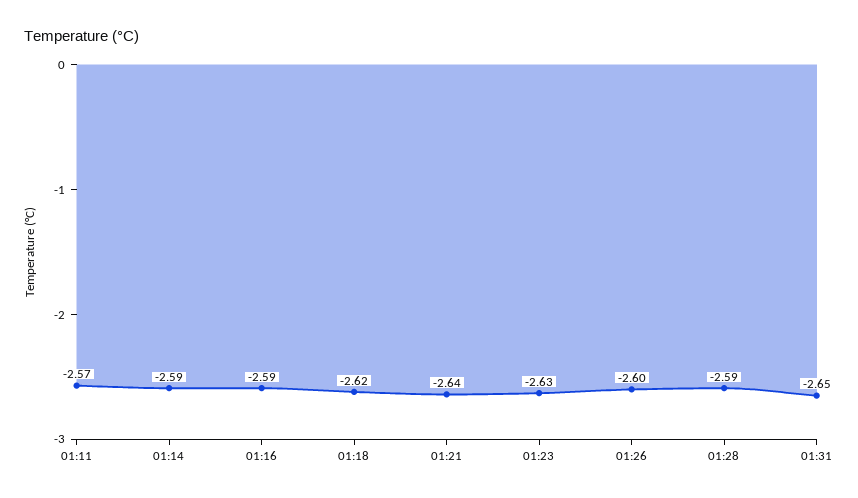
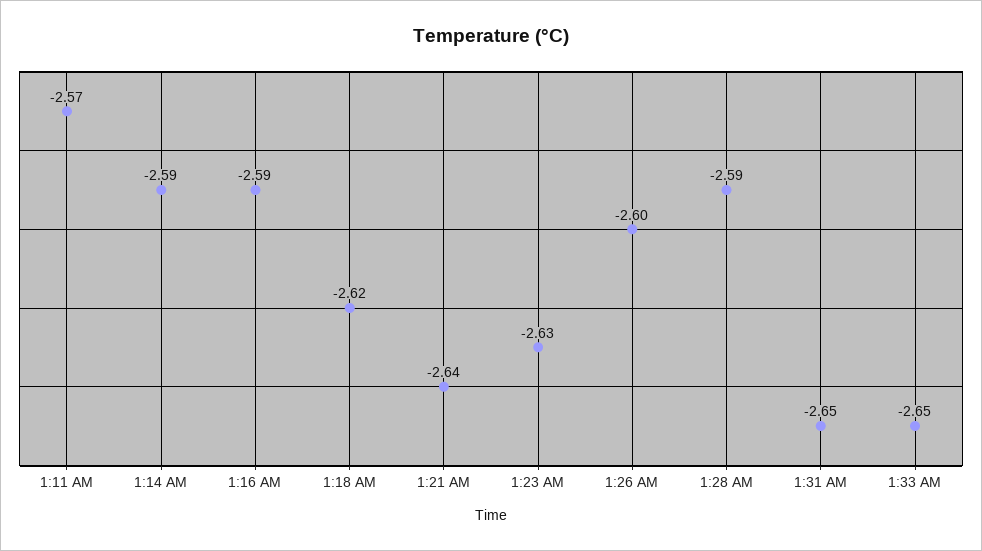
1:33 AM: none -> -2.65

